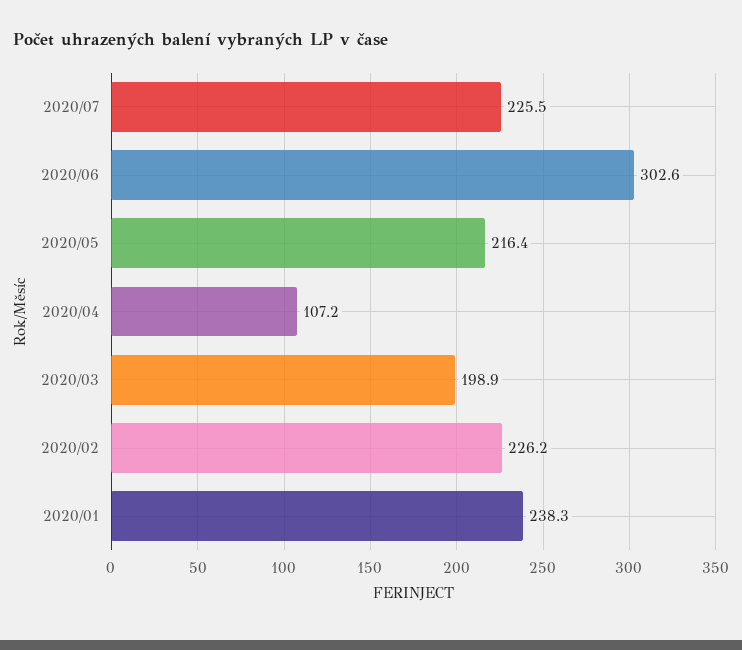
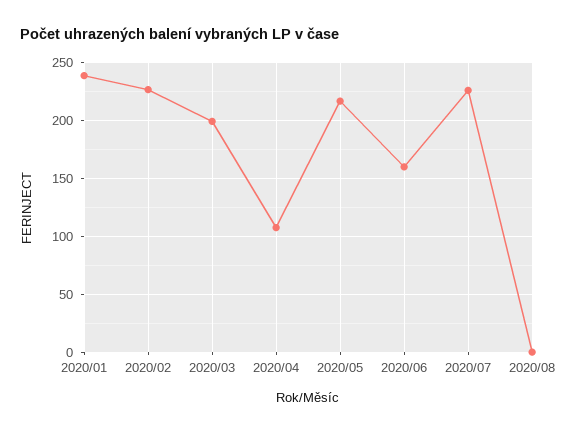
2020/06: 302.6 -> 160
2020/08: none -> 0

